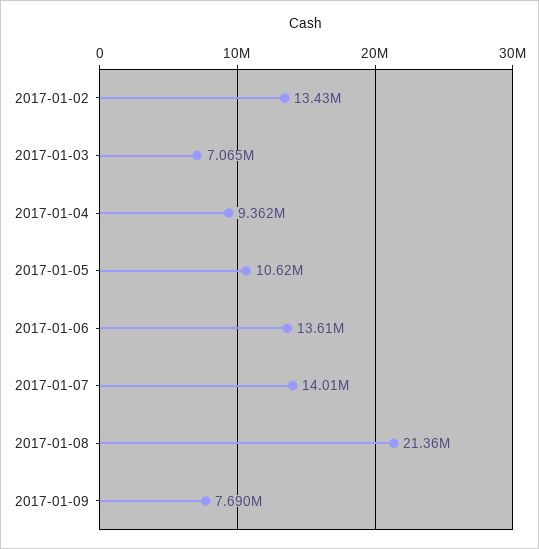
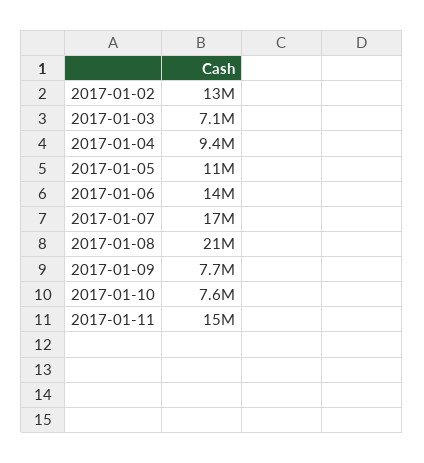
2017-01-07: 14010000 -> 17000000
2017-01-10: none -> 7600000
2017-01-11: none -> 15000000

